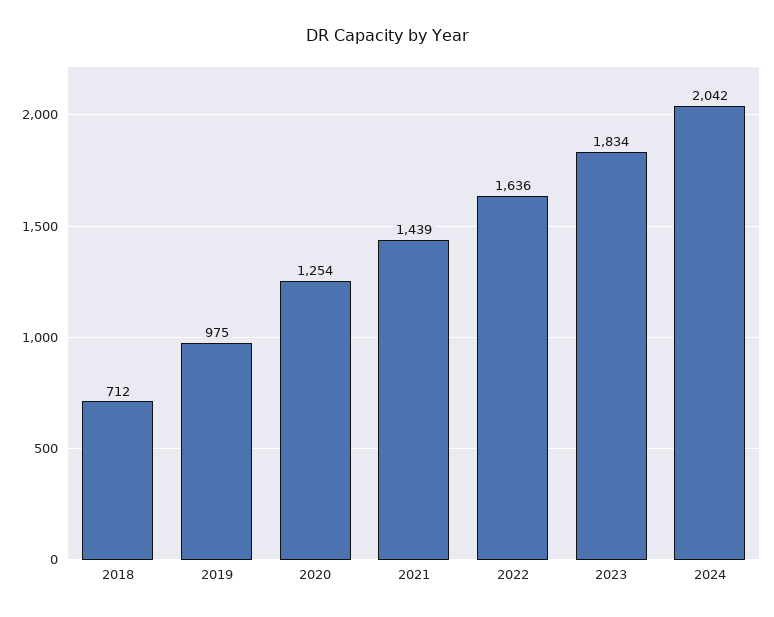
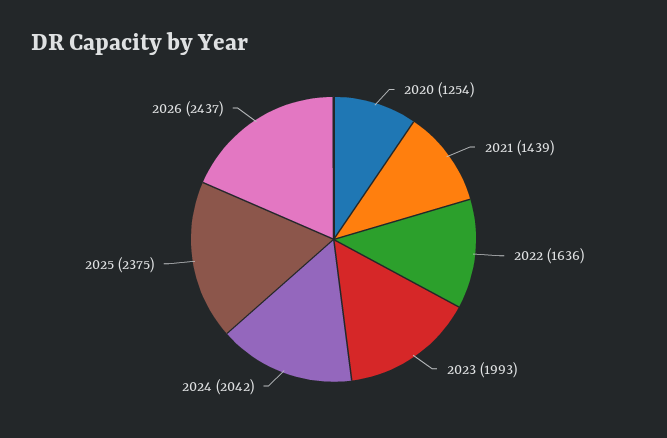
2018: 712 -> none
2019: 975 -> none
2023: 1834 -> 1993
2025: none -> 2375
2026: none -> 2437

